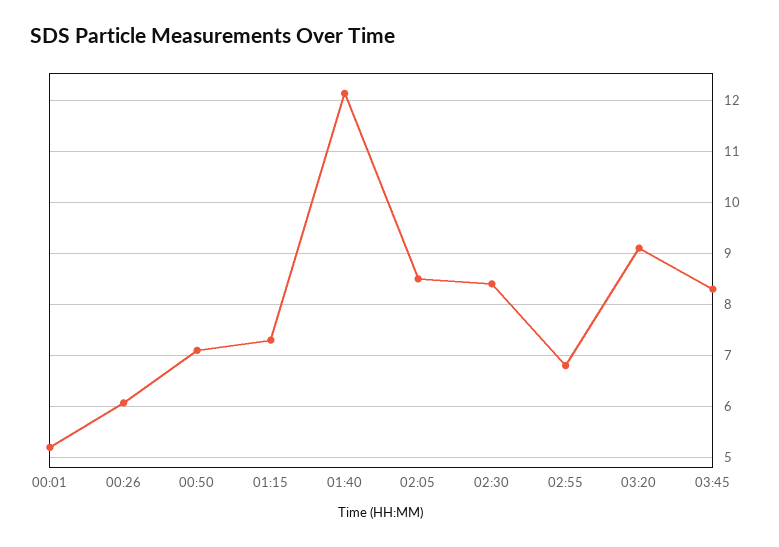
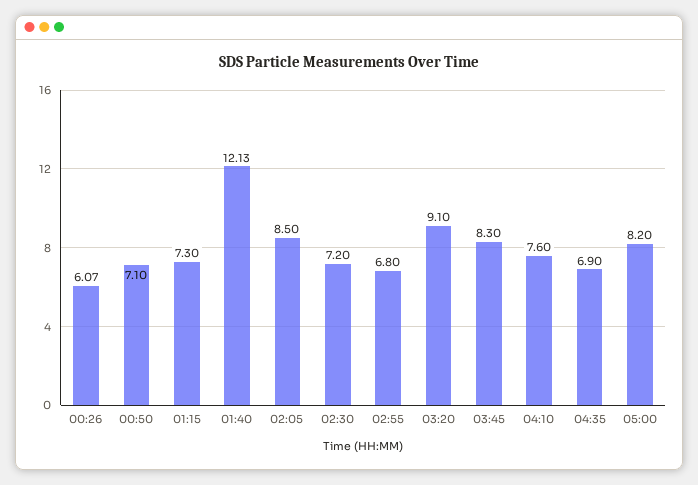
00:01: 5.2 -> none
02:30: 8.4 -> 7.2
04:10: none -> 7.6
04:35: none -> 6.9
05:00: none -> 8.2

